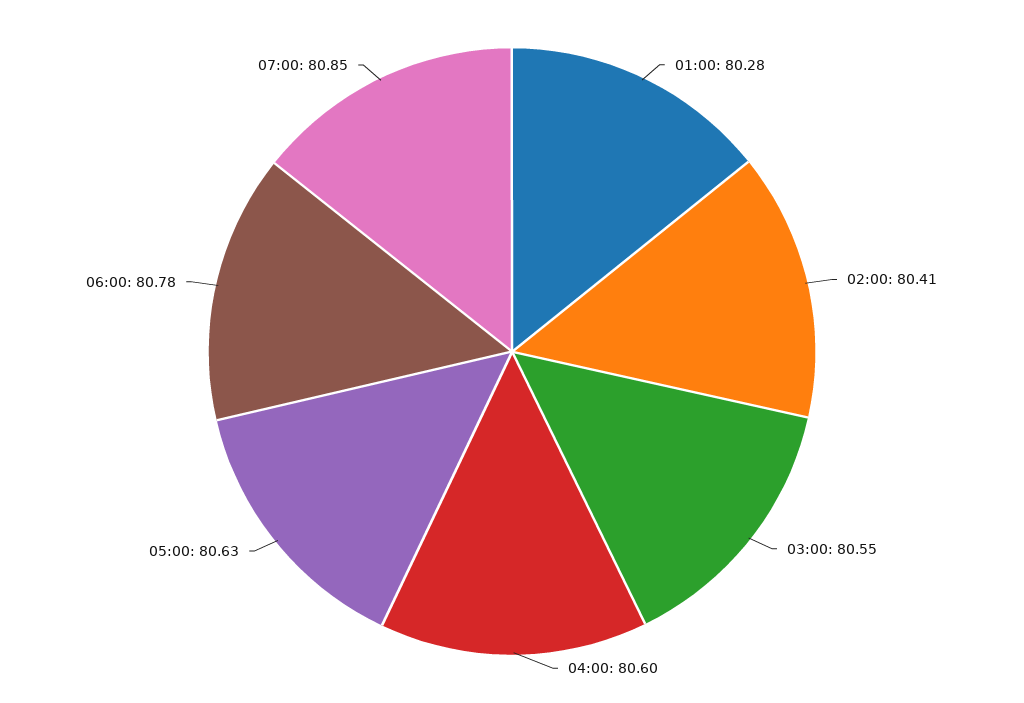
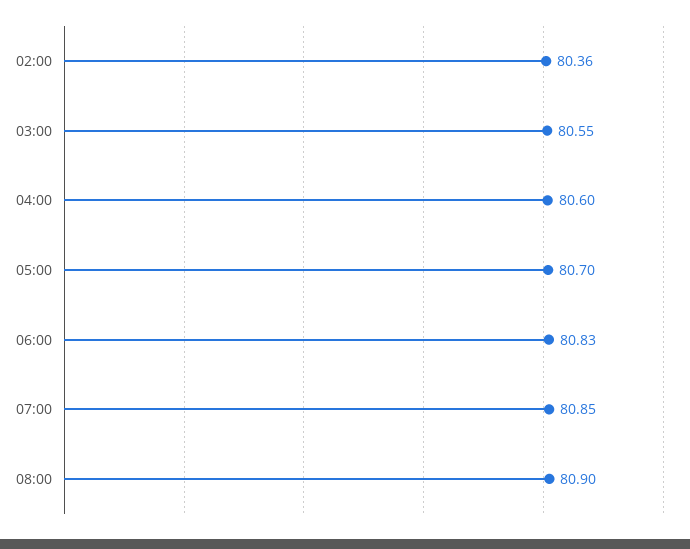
01:00: 80.28 -> none
02:00: 80.41 -> 80.36
05:00: 80.63 -> 80.7
06:00: 80.78 -> 80.83
08:00: none -> 80.9

